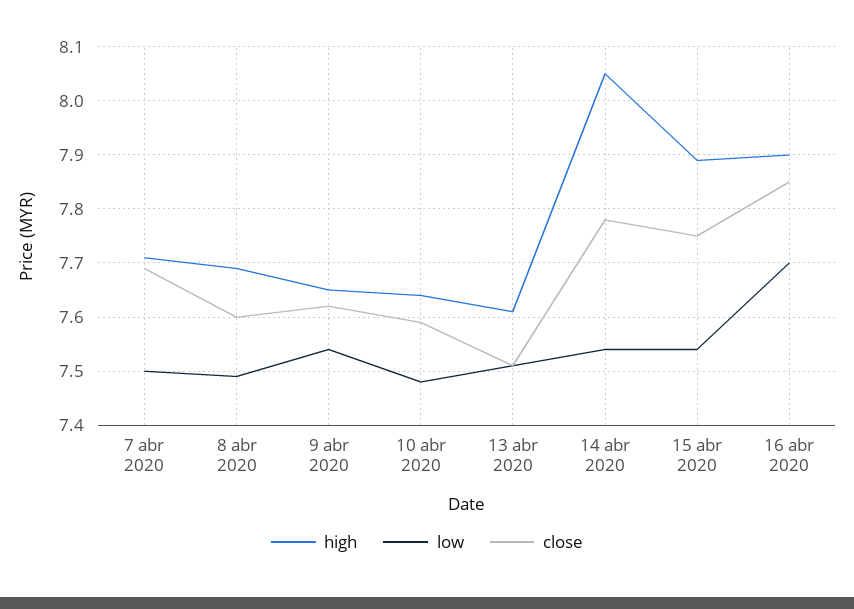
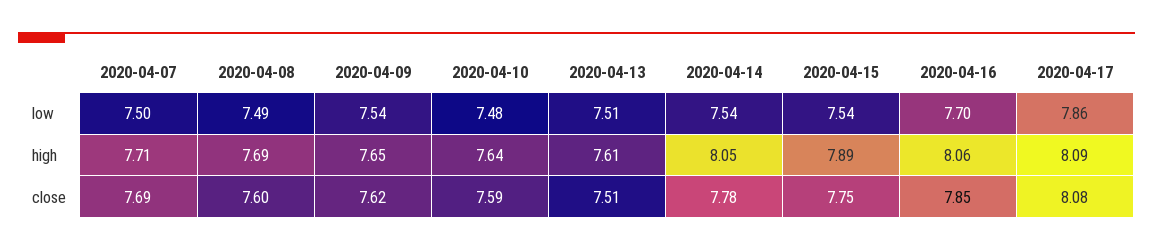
high, 16 abr 2020: 7.9 -> 8.06
low, 2020-04-17: none -> 7.86
high, 2020-04-17: none -> 8.09
close, 2020-04-17: none -> 8.08

